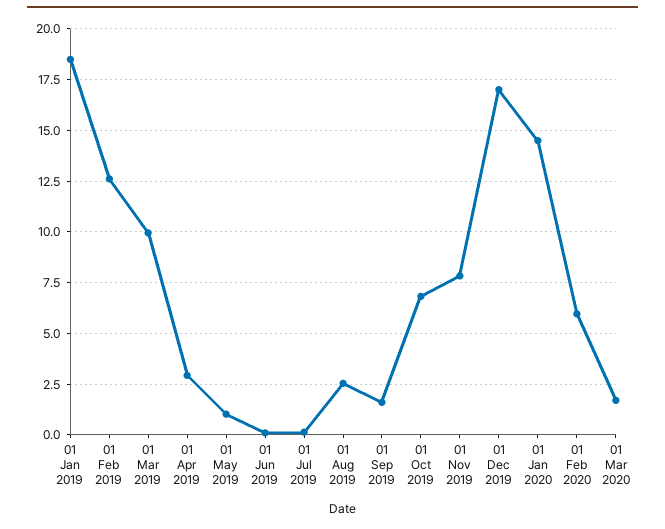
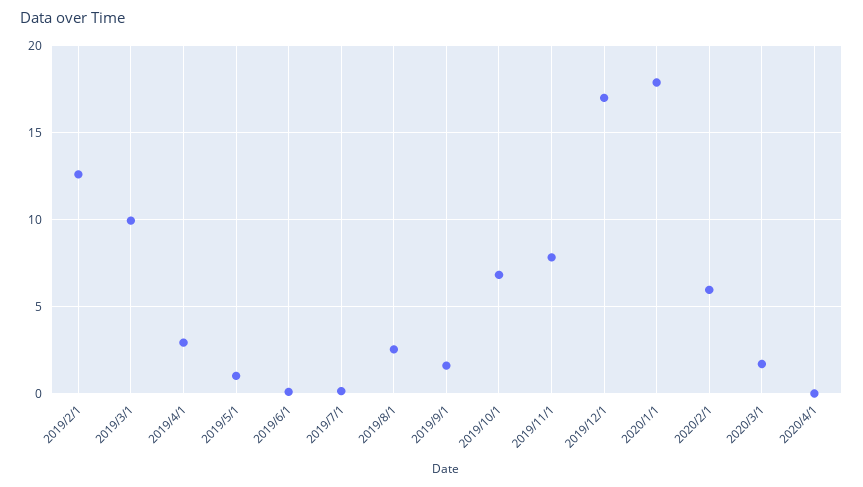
01 Jan 2019: 18.5 -> none
01 Jan 2020: 14.5 -> 18
2020/4/1: none -> 0

